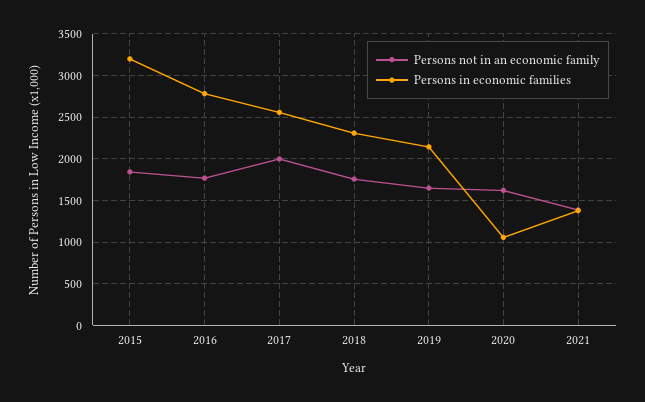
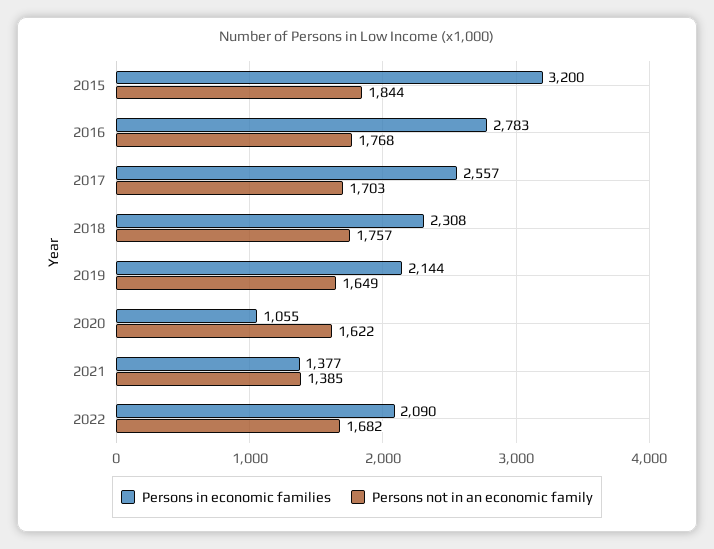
Persons not in an economic family, 2017: 2000 -> 1703
Persons in economic families, 2022: none -> 2090
Persons not in an economic family, 2022: none -> 1682

